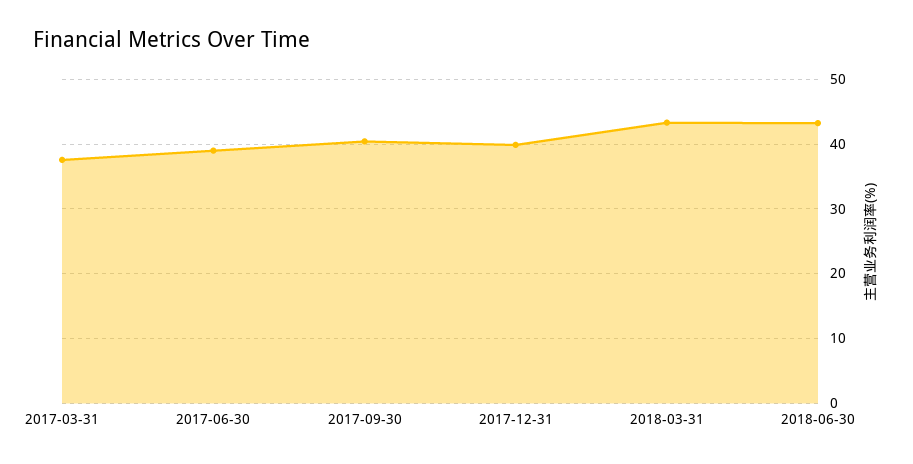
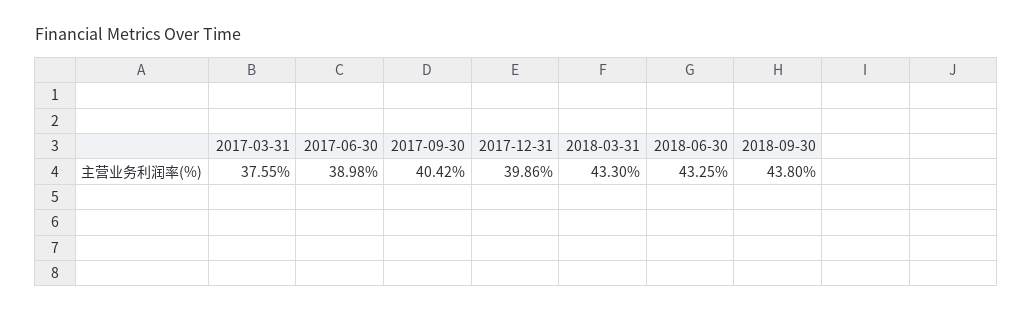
2018-09-30: none -> 43.8

